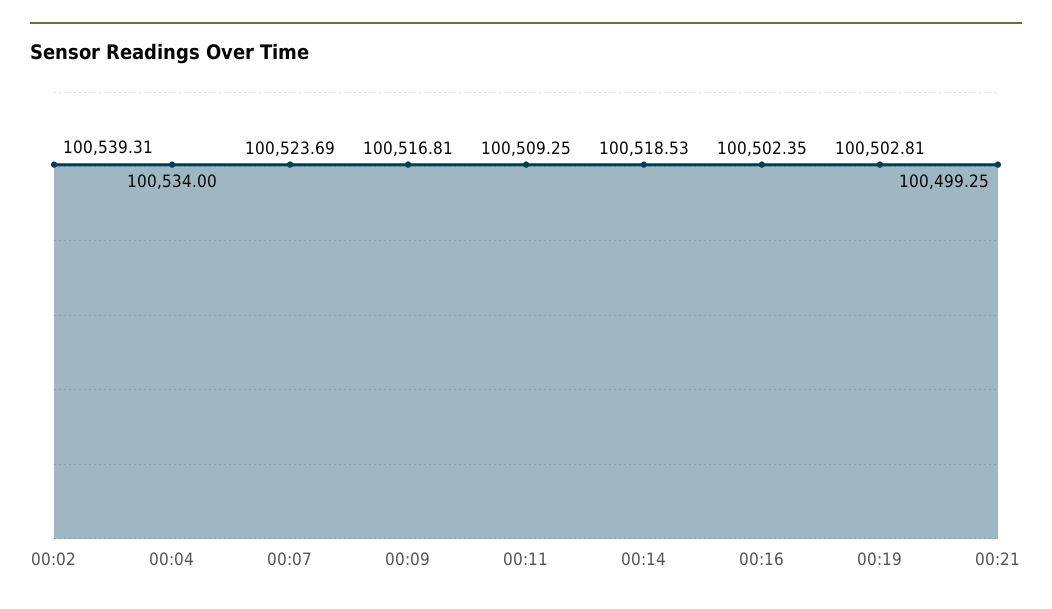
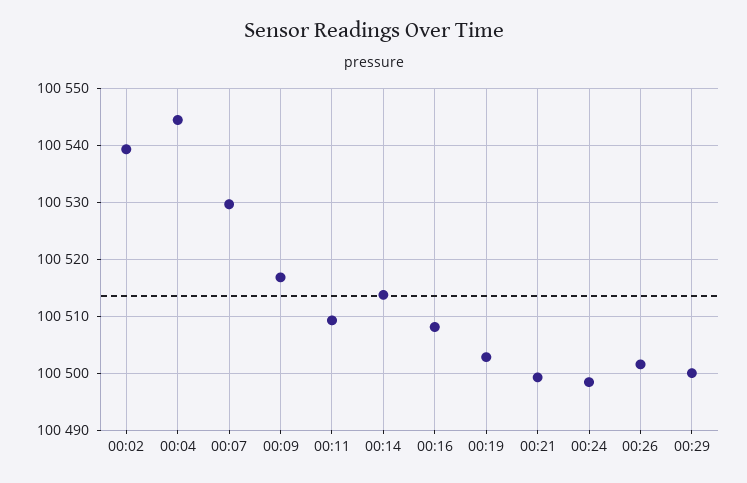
00:04: 100534 -> 100544
00:07: 100523.69 -> 100530
00:14: 100518.53 -> 100514
00:16: 100502.35 -> 100508
00:24: none -> 100498
00:26: none -> 100502
00:29: none -> 100500

